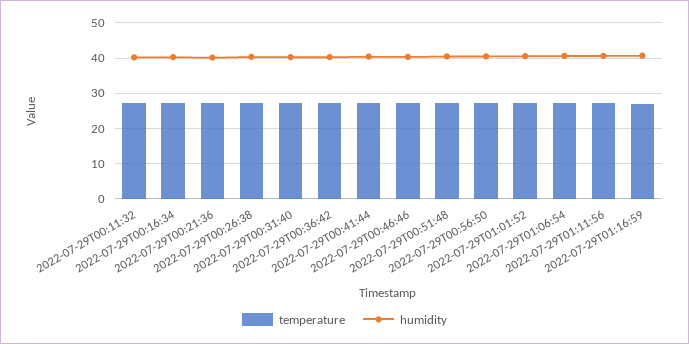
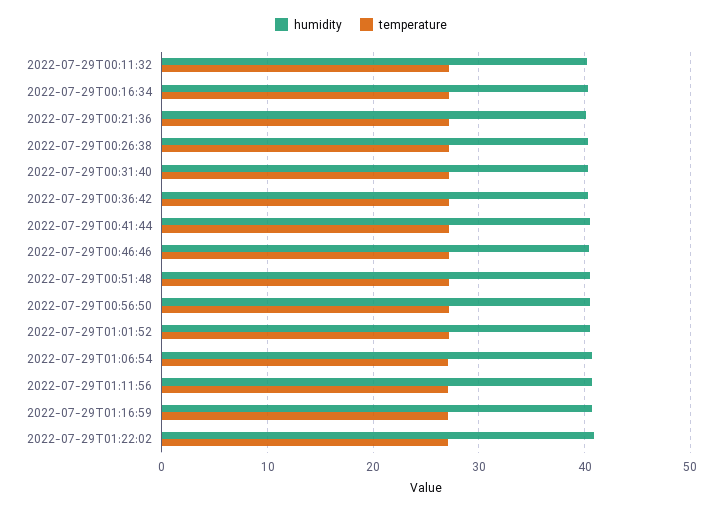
humidity, 2022-07-29T01:22:02: none -> 41
temperature, 2022-07-29T01:22:02: none -> 27

